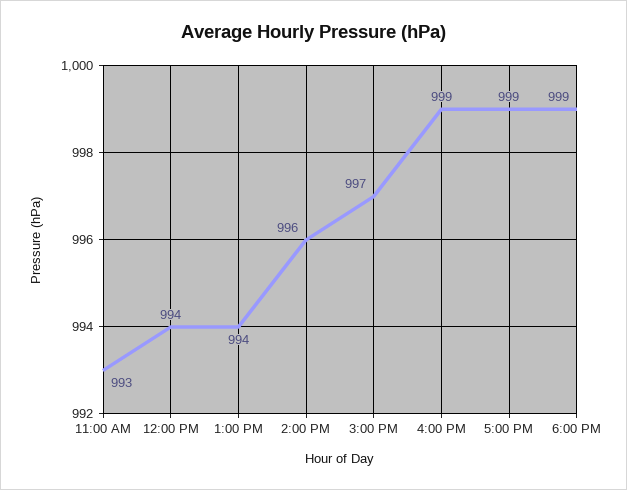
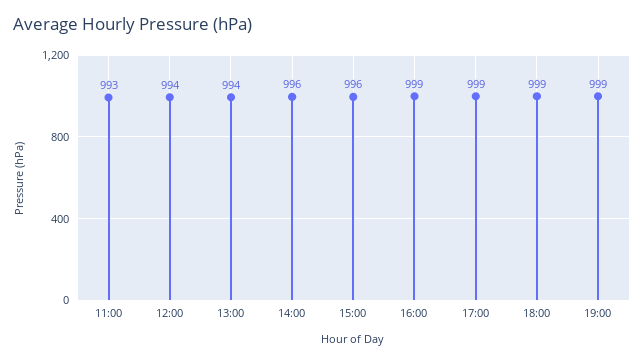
3:00 PM: 997 -> 996
19:00: none -> 999

